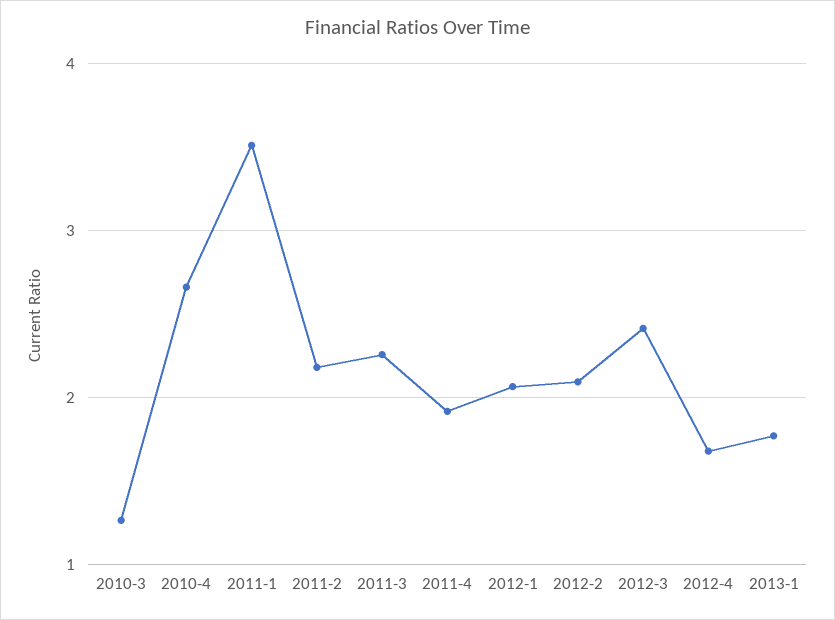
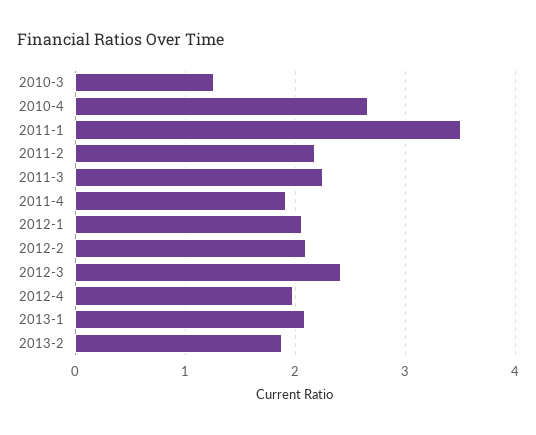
2012-4: 1.7 -> 2
2013-1: 1.8 -> 2.1
2013-2: none -> 1.9

